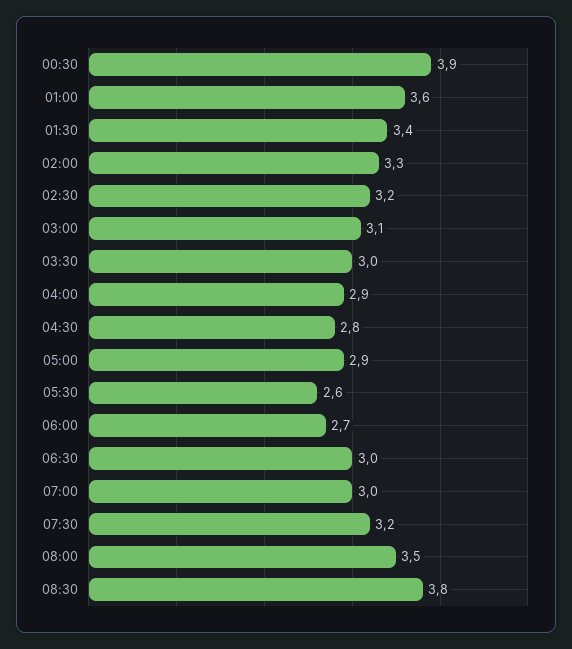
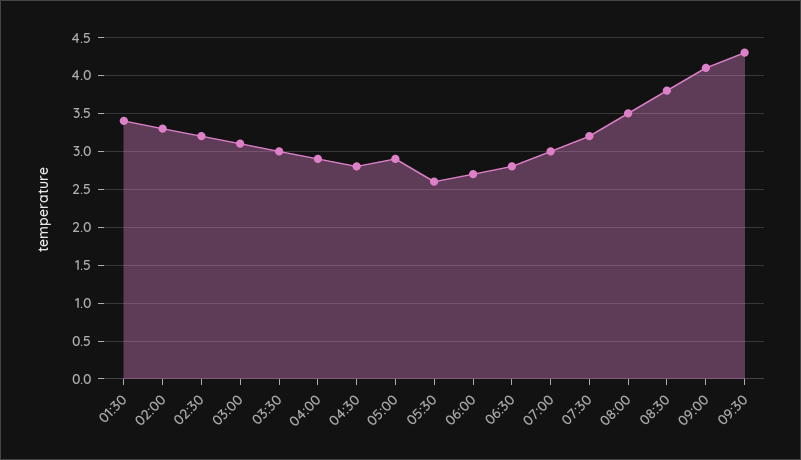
00:30: 3.9 -> none
01:00: 3.6 -> none
06:30: 3 -> 2.8
09:00: none -> 4.1
09:30: none -> 4.3

